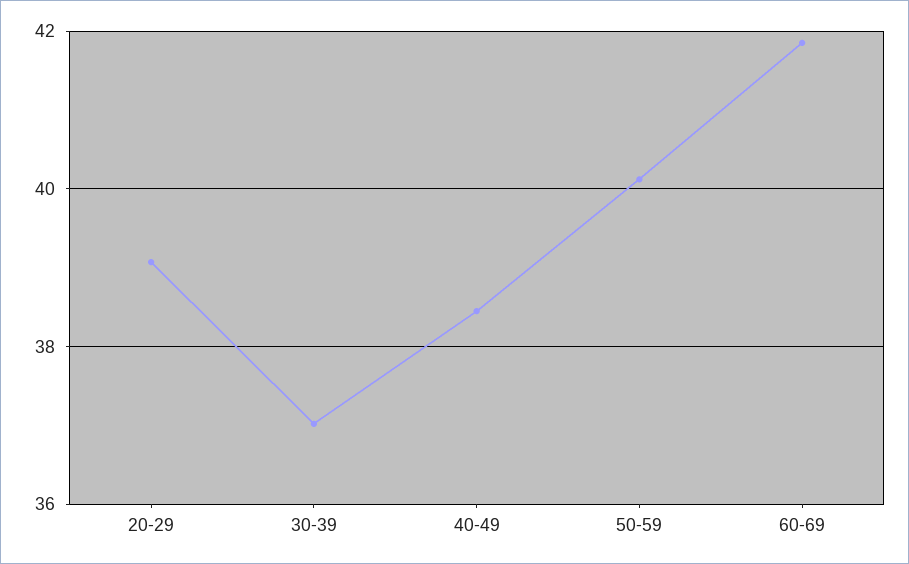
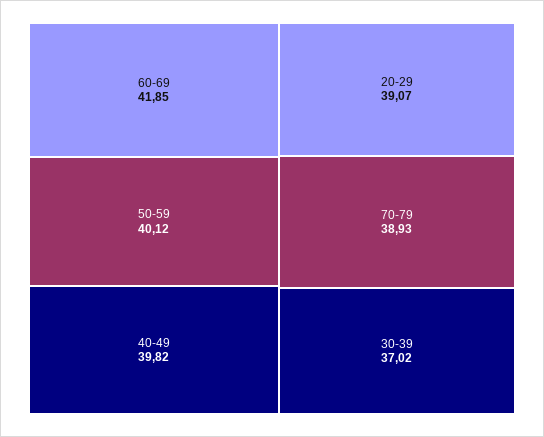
40-49: 38.4 -> 39.82
70-79: none -> 38.93

